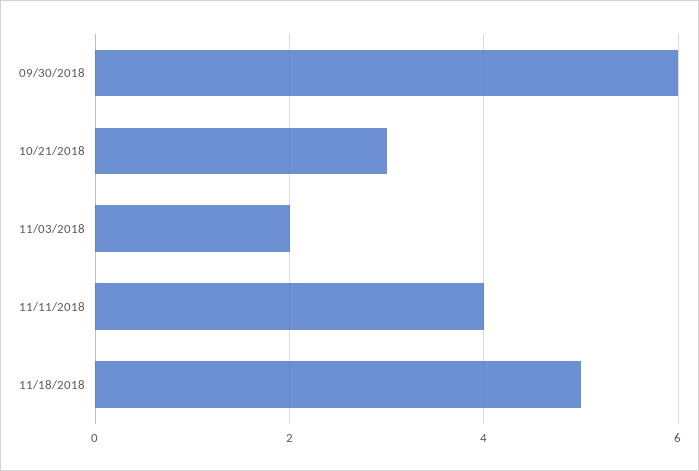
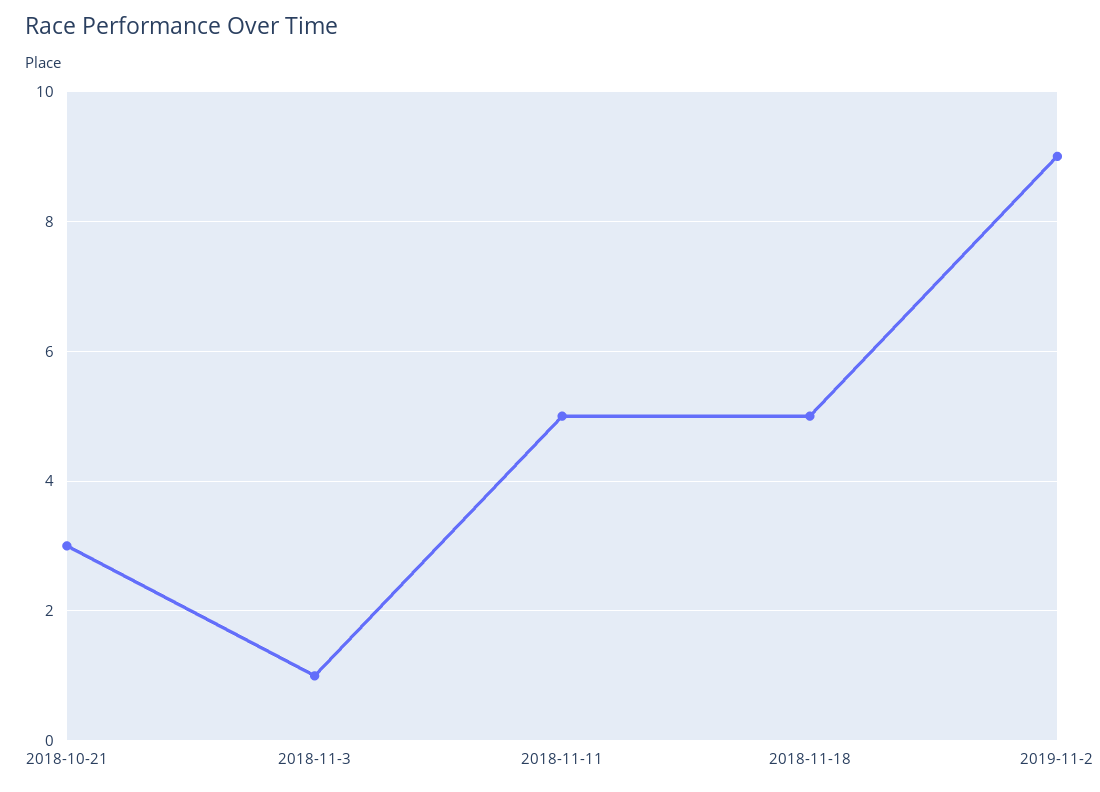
09/30/2018: 6 -> none
11/03/2018: 2 -> 1
11/11/2018: 4 -> 5
2019-11-2: none -> 9

